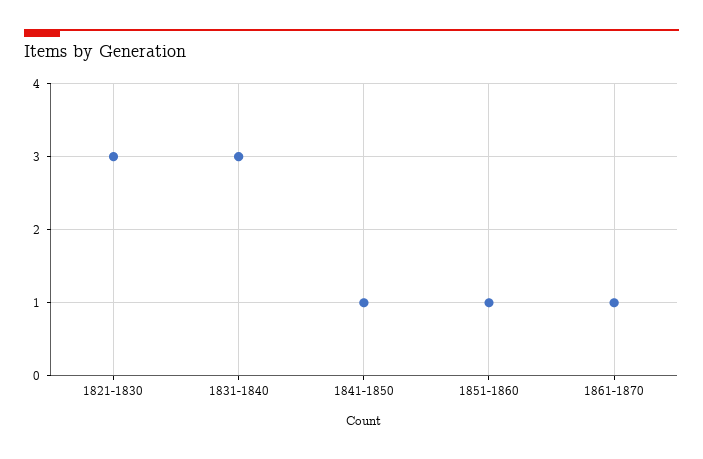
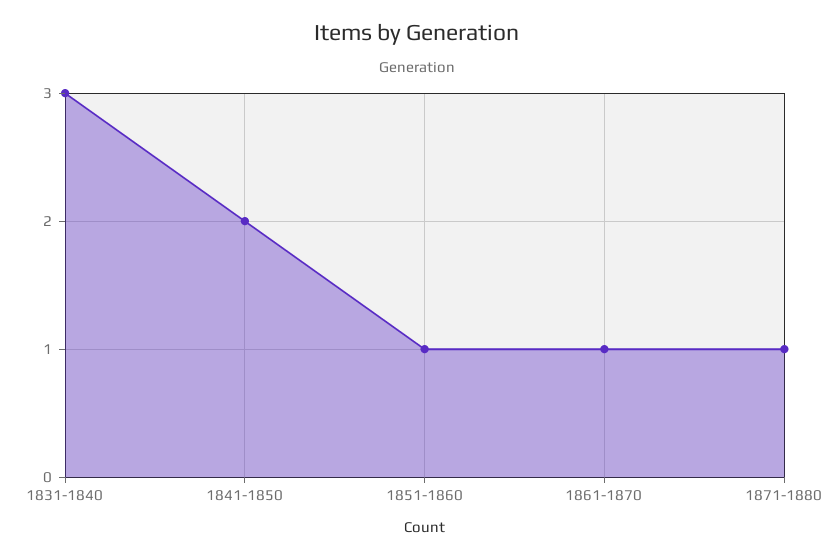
1821-1830: 3 -> none
1841-1850: 1 -> 2
1871-1880: none -> 1

